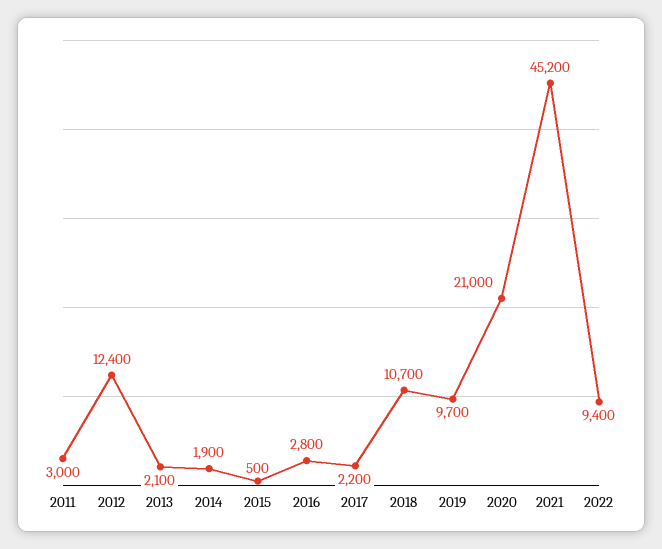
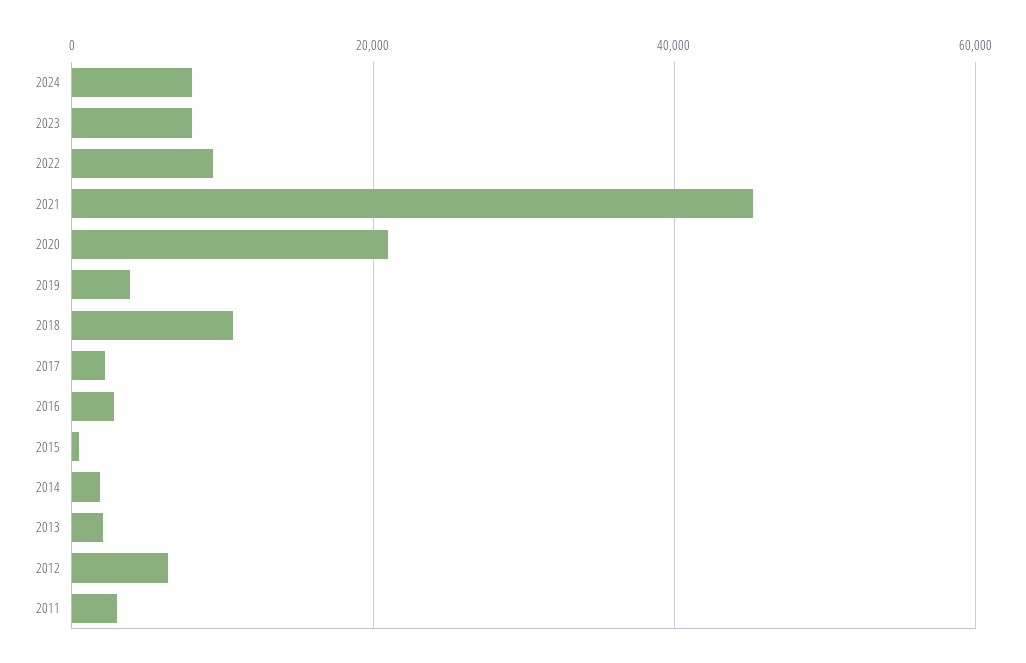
2012: 12400 -> 6000
2019: 9700 -> 4000
2024: none -> 8000
2023: none -> 8000

